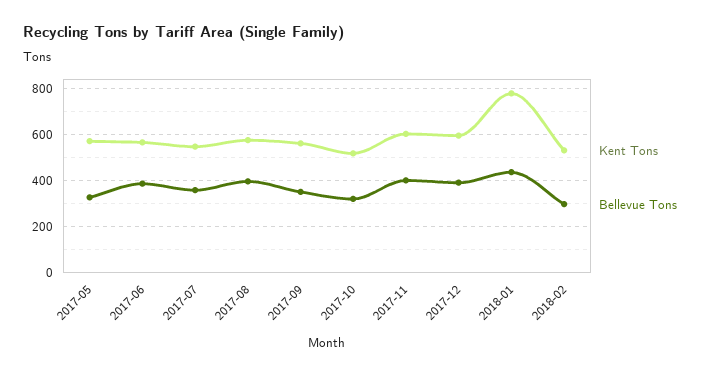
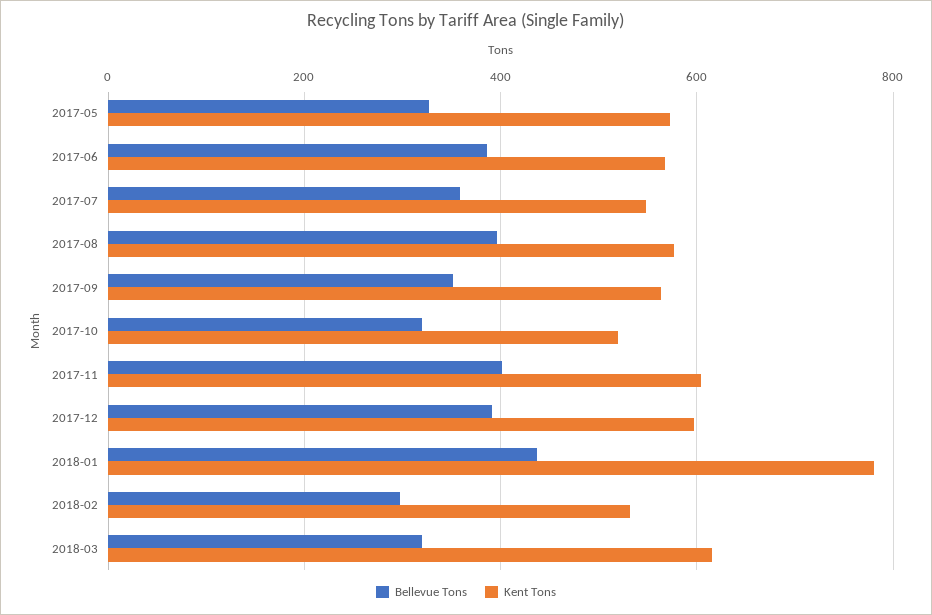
Bellevue Tons, 2018-03: none -> 320
Kent Tons, 2018-03: none -> 620

